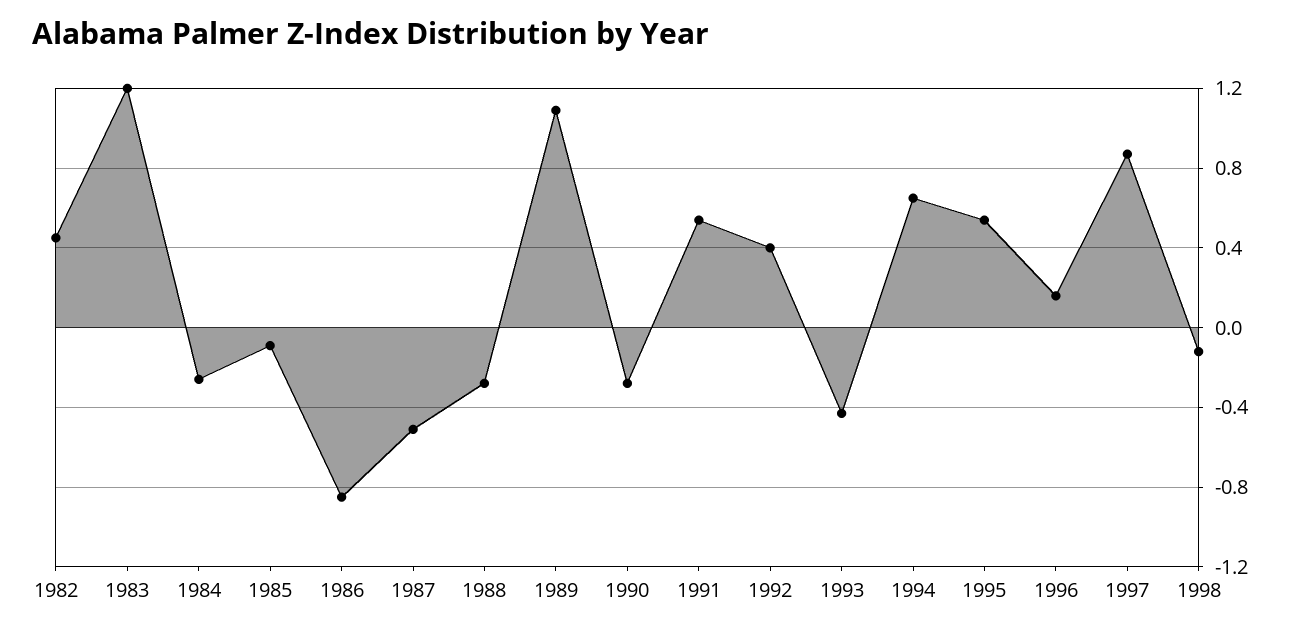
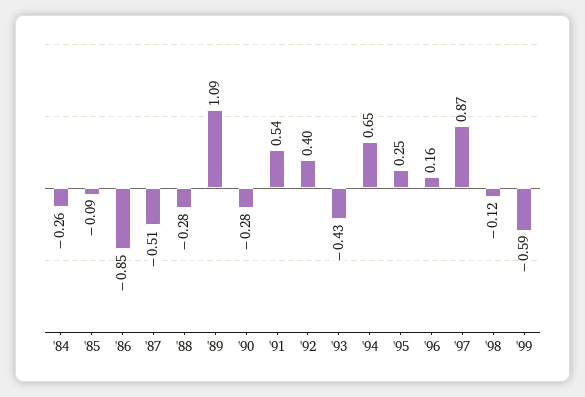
1982: 0.45 -> none
1983: 1.2 -> none
1995: 0.55 -> 0.25
'99: none -> -0.59

